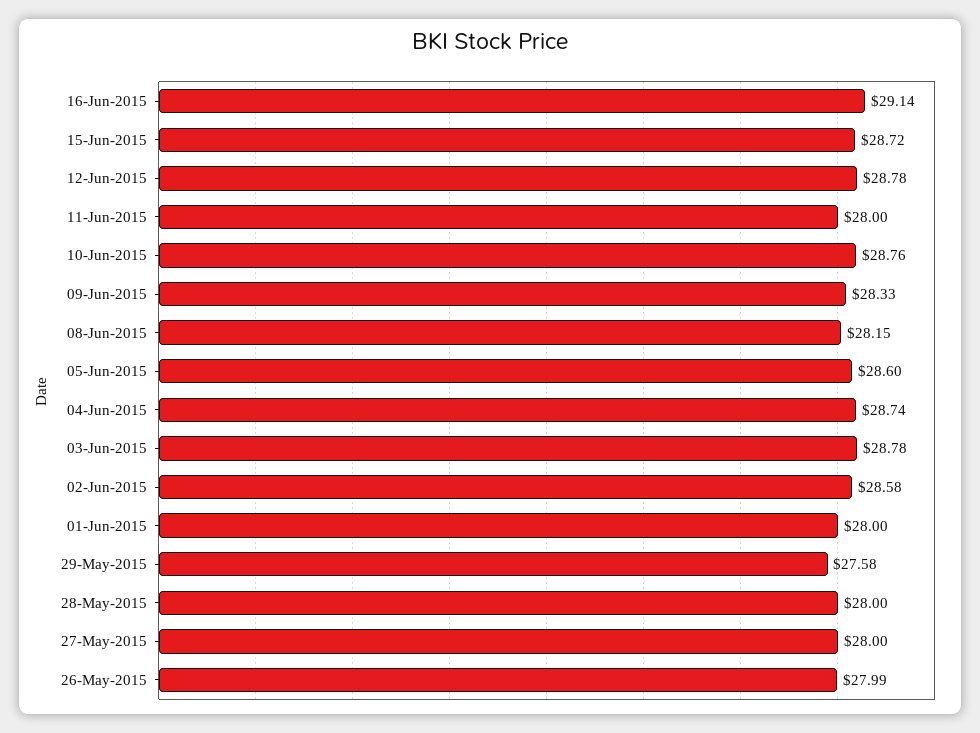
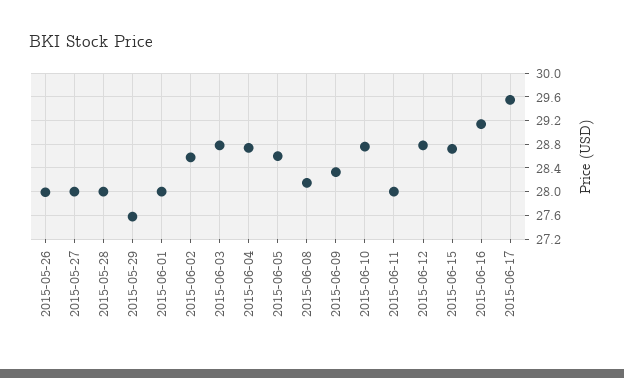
2015-06-17: none -> 29.6

